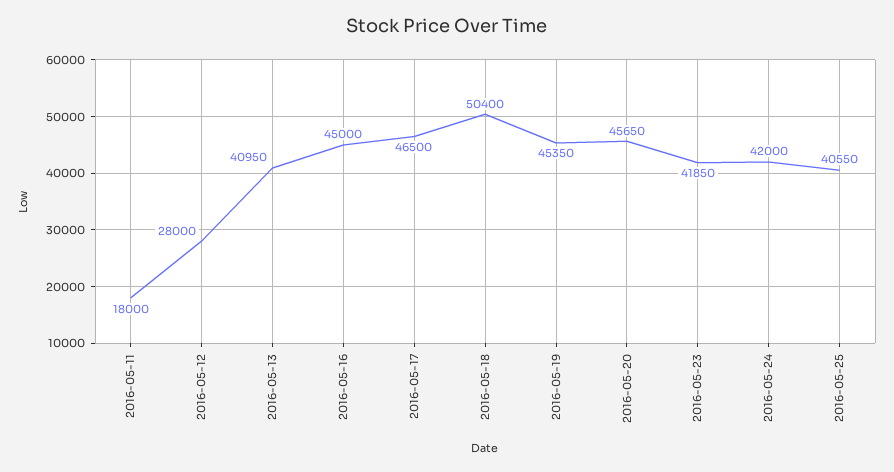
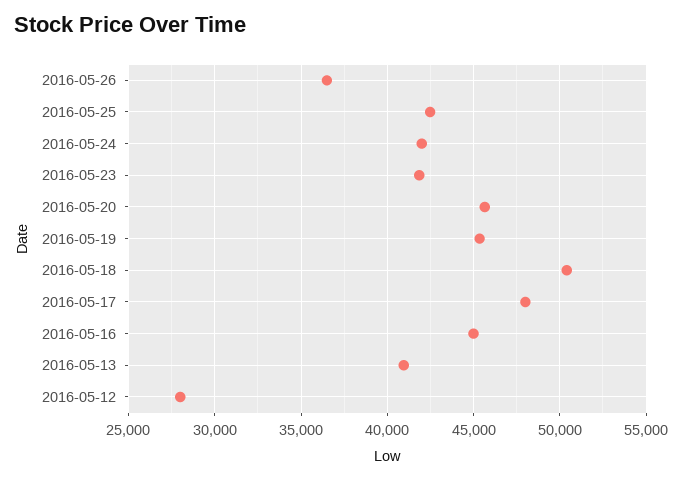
2016-05-11: 18000 -> none
2016-05-17: 46500 -> 48000
2016-05-25: 40550 -> 42500
2016-05-26: none -> 36500

